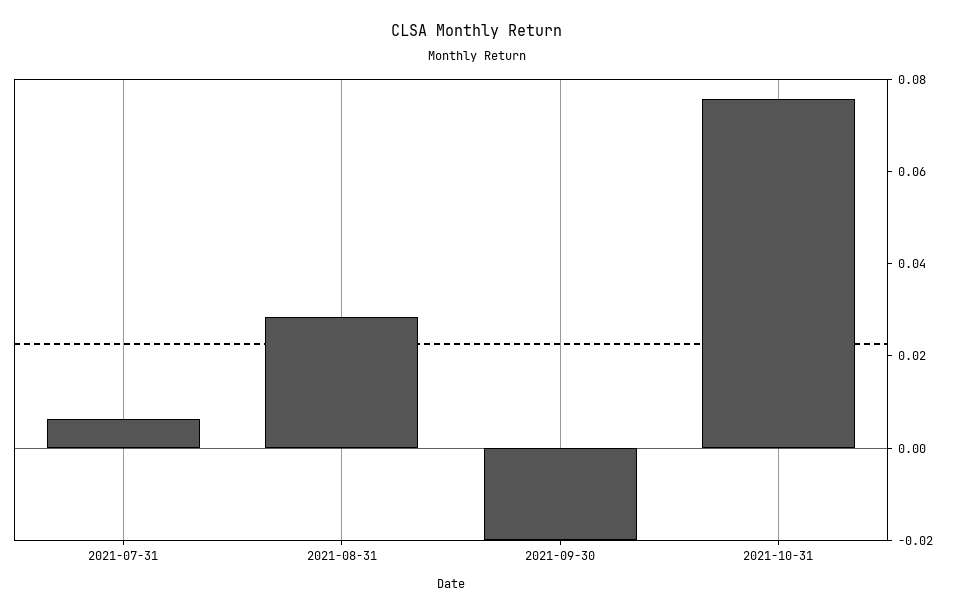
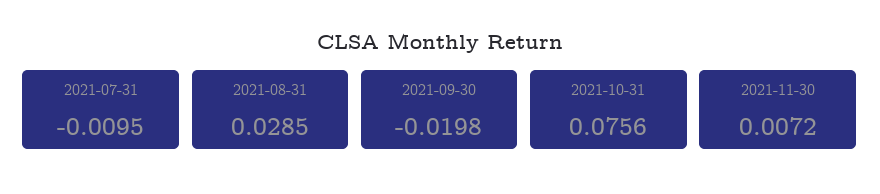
2021-07-31: 0.005 -> -0.0095
2021-11-30: none -> 0.0072

